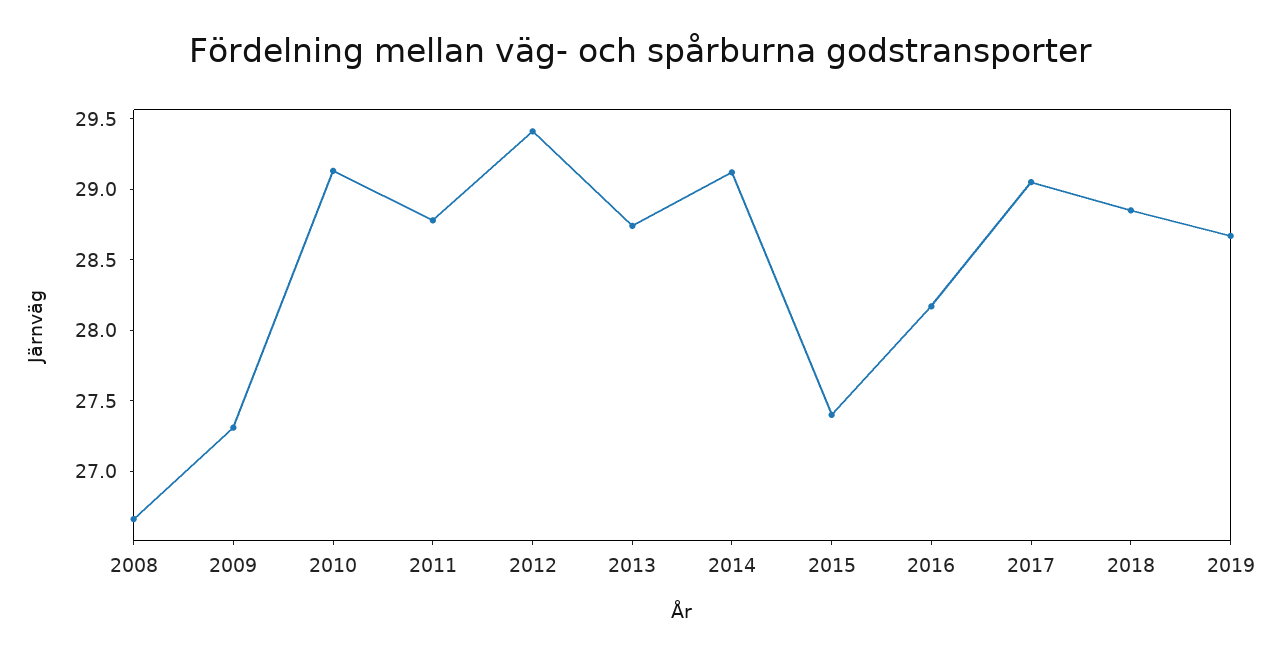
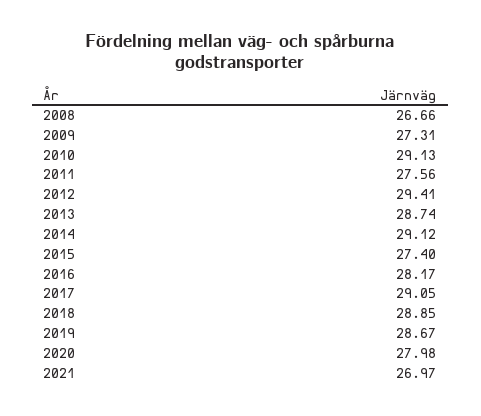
2011: 28.8 -> 27.56
2020: none -> 27.98
2021: none -> 26.97

